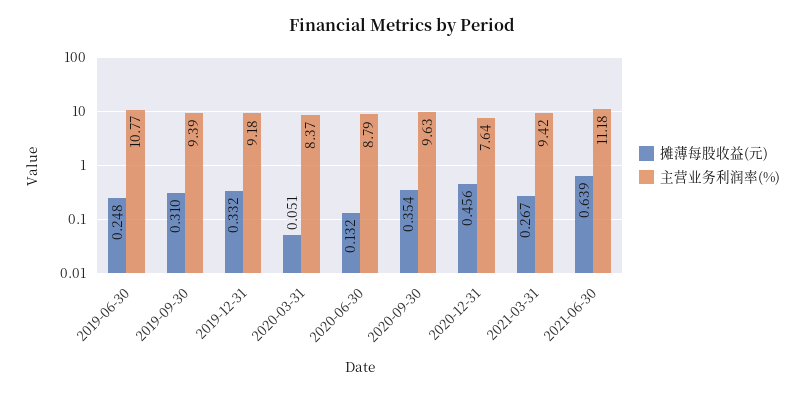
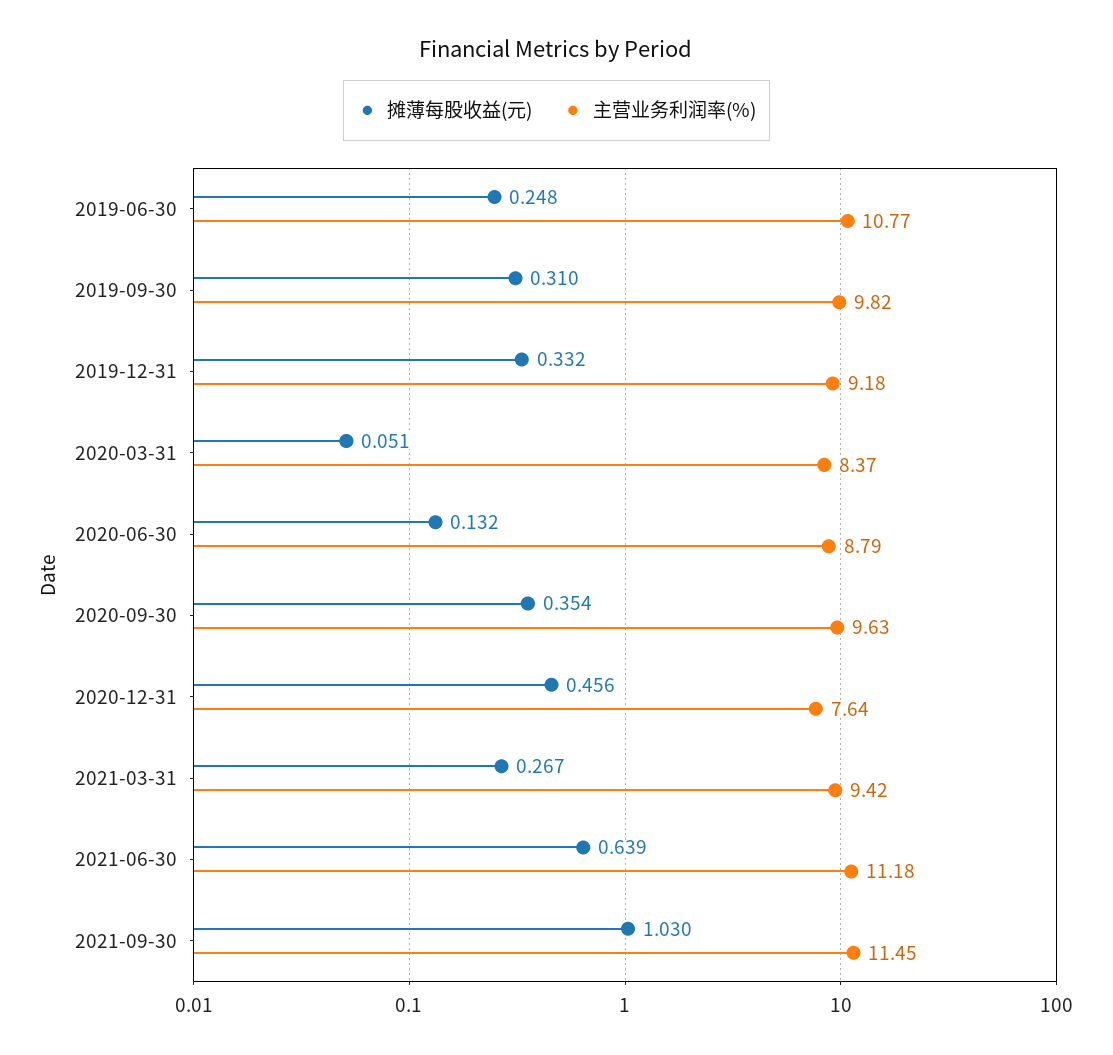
主营业务利润率(%), 2019-09-30: 9.39 -> 9.82
摊薄每股收益(元), 2021-09-30: none -> 1.03
主营业务利润率(%), 2021-09-30: none -> 11.45

